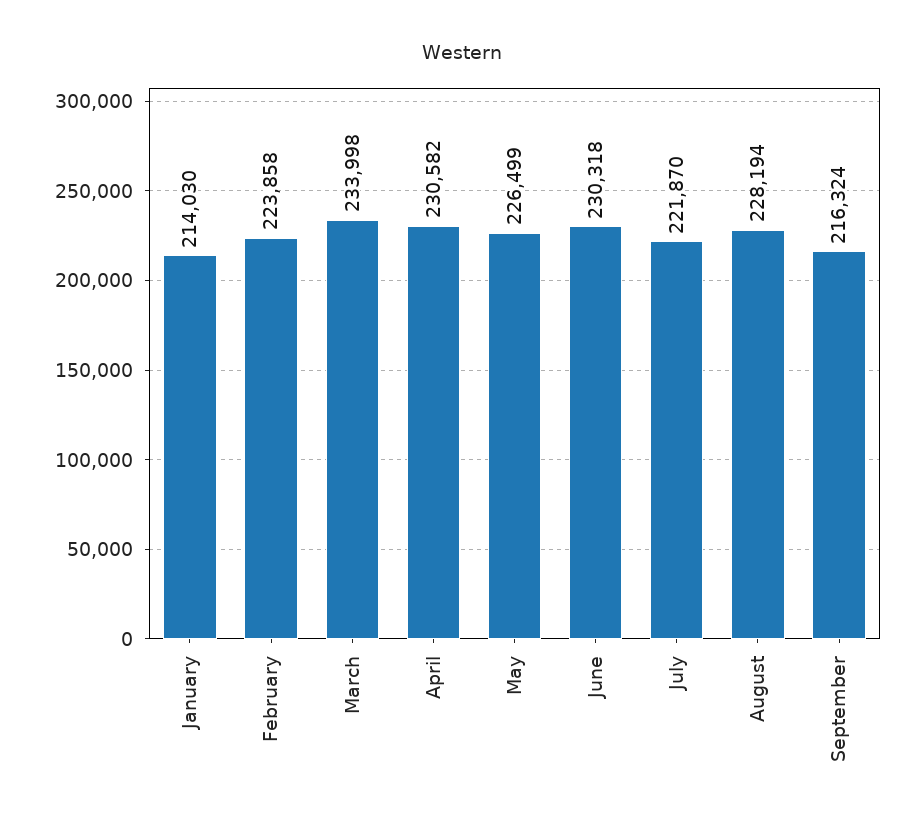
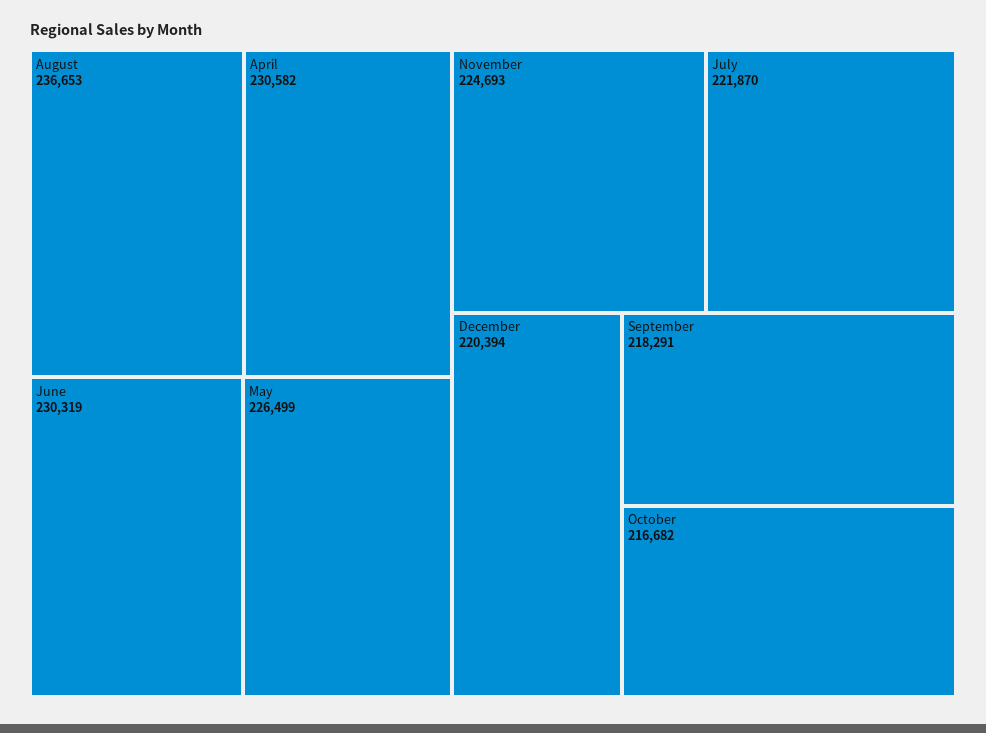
January: 214030 -> none
February: 223858 -> none
March: 233998 -> none
June: 230318 -> 230319
August: 228194 -> 236653
September: 216324 -> 218291
November: none -> 224693
December: none -> 220394
October: none -> 216682

